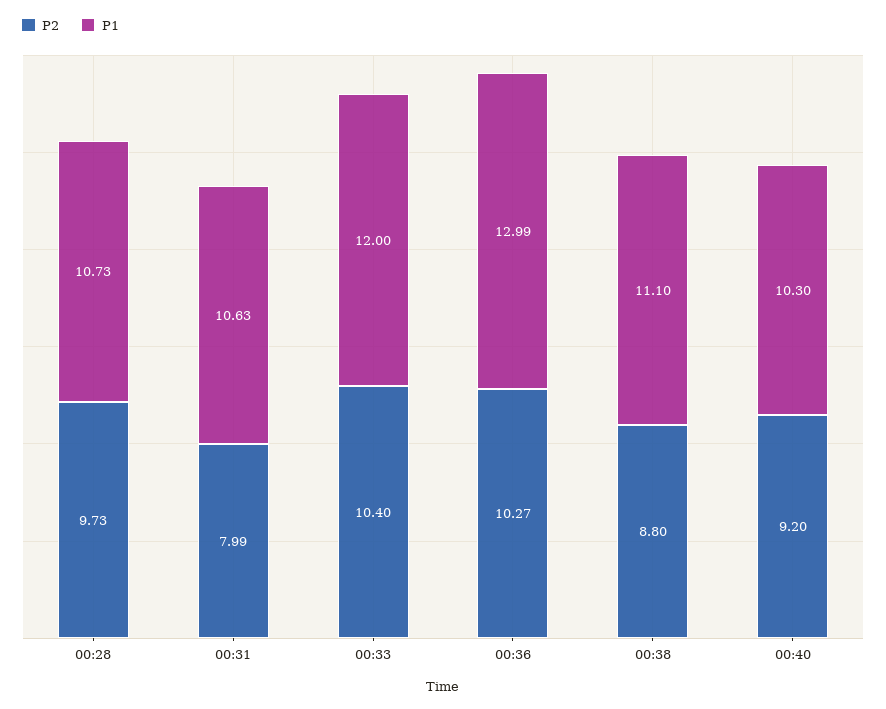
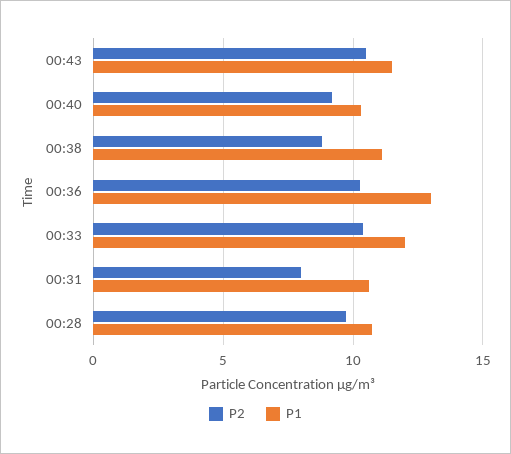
P2, 00:43: none -> 10.5
P1, 00:43: none -> 11.5

